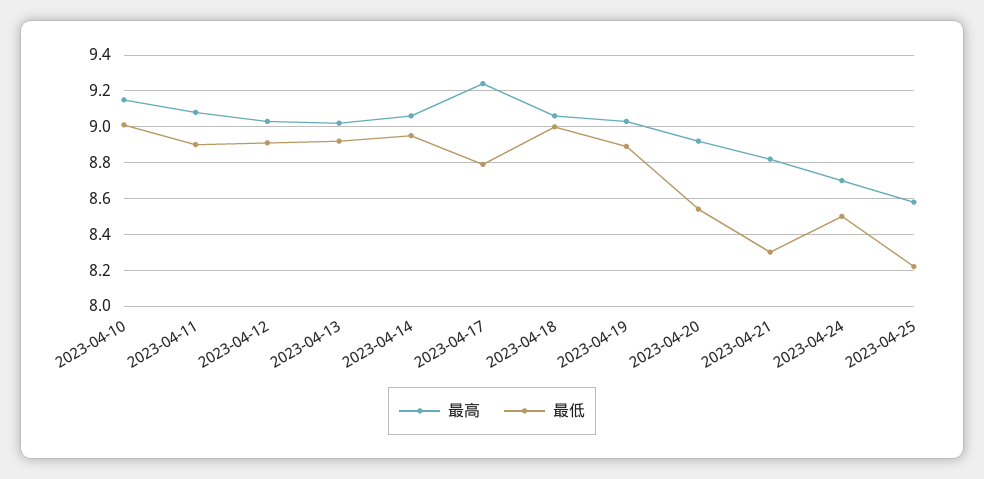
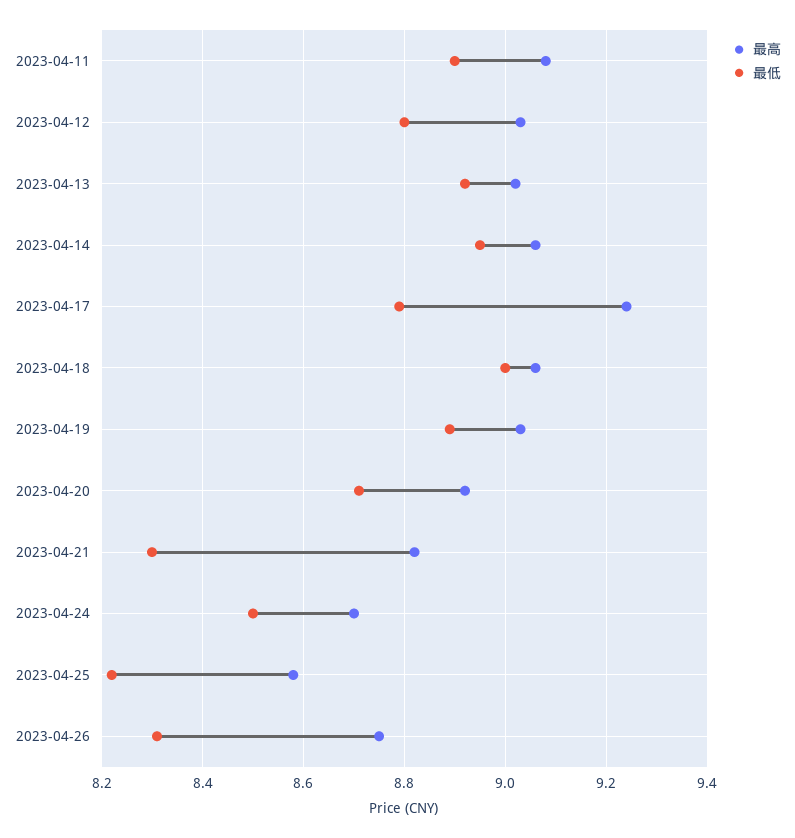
最高, 2023-04-10: 9.15 -> none
最低, 2023-04-10: 9 -> none
最低, 2023-04-12: 8.9 -> 8.8
最低, 2023-04-20: 8.55 -> 8.7
最高, 2023-04-26: none -> 8.75
最低, 2023-04-26: none -> 8.3

